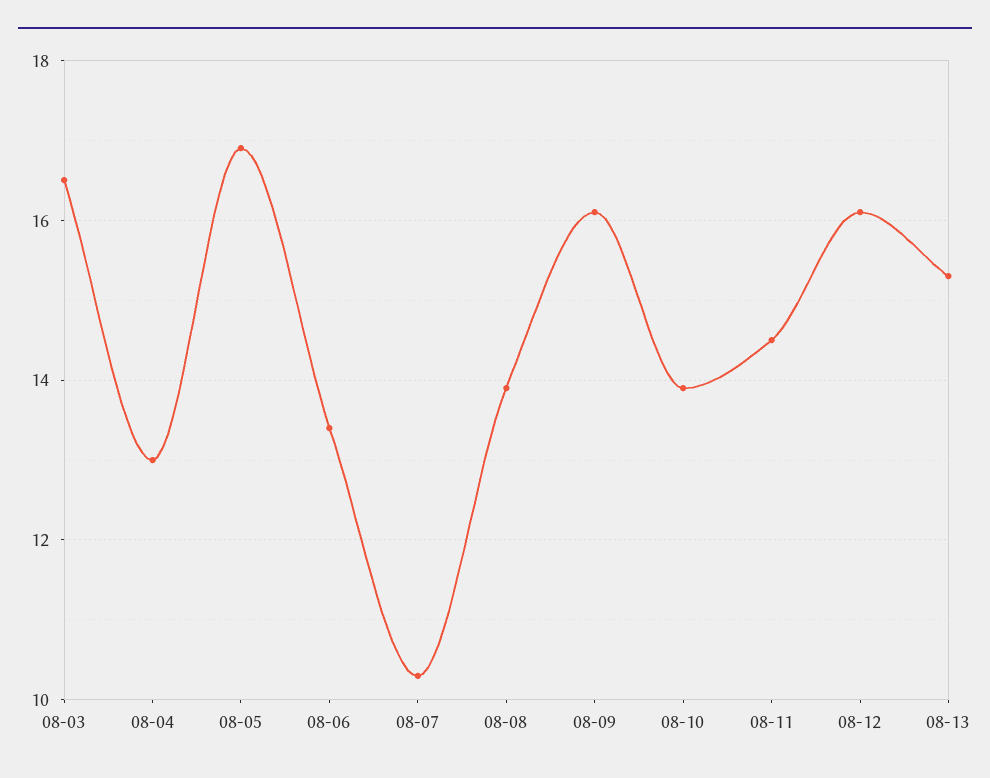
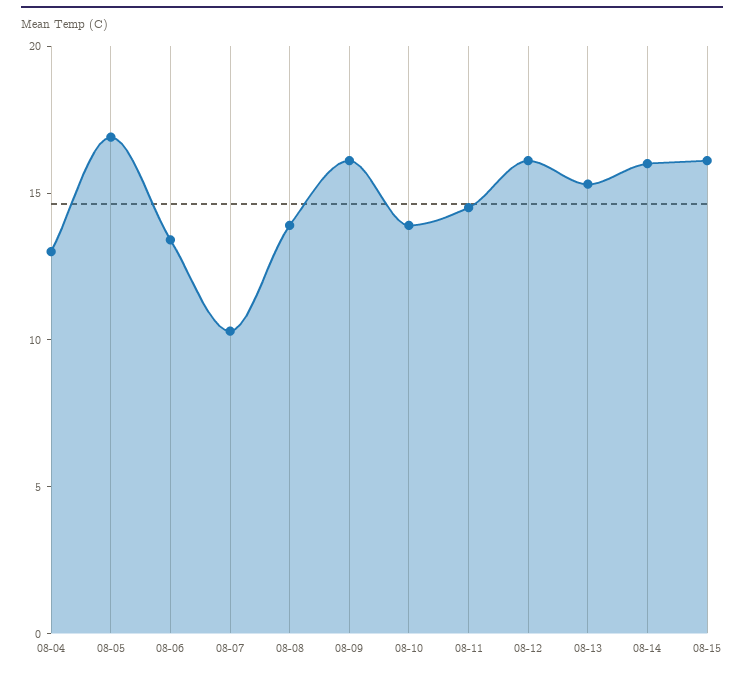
08-03: 16.5 -> none
08-14: none -> 16
08-15: none -> 16

